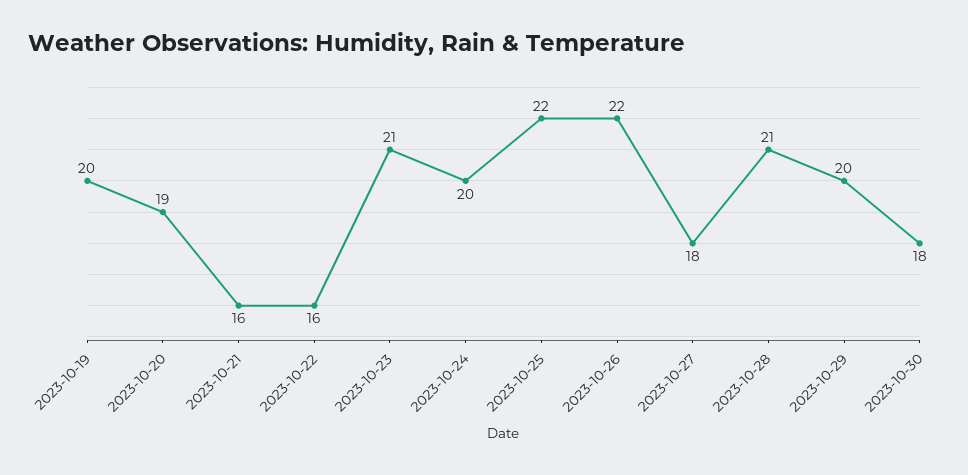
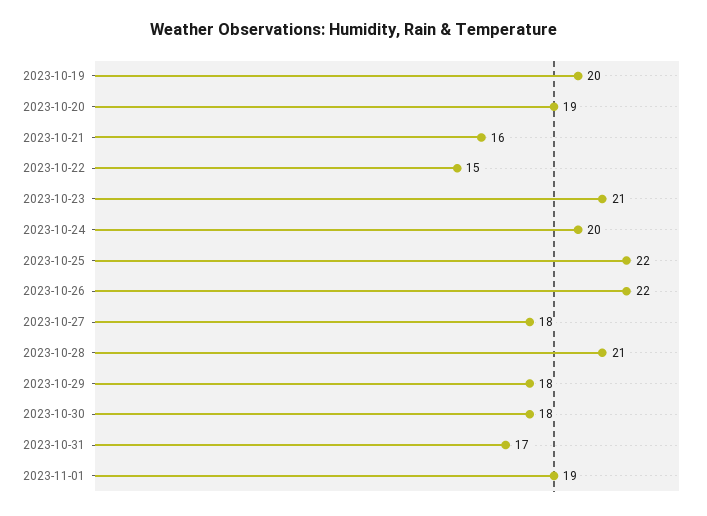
2023-10-22: 16 -> 15
2023-10-29: 20 -> 18
2023-10-31: none -> 17
2023-11-01: none -> 19

